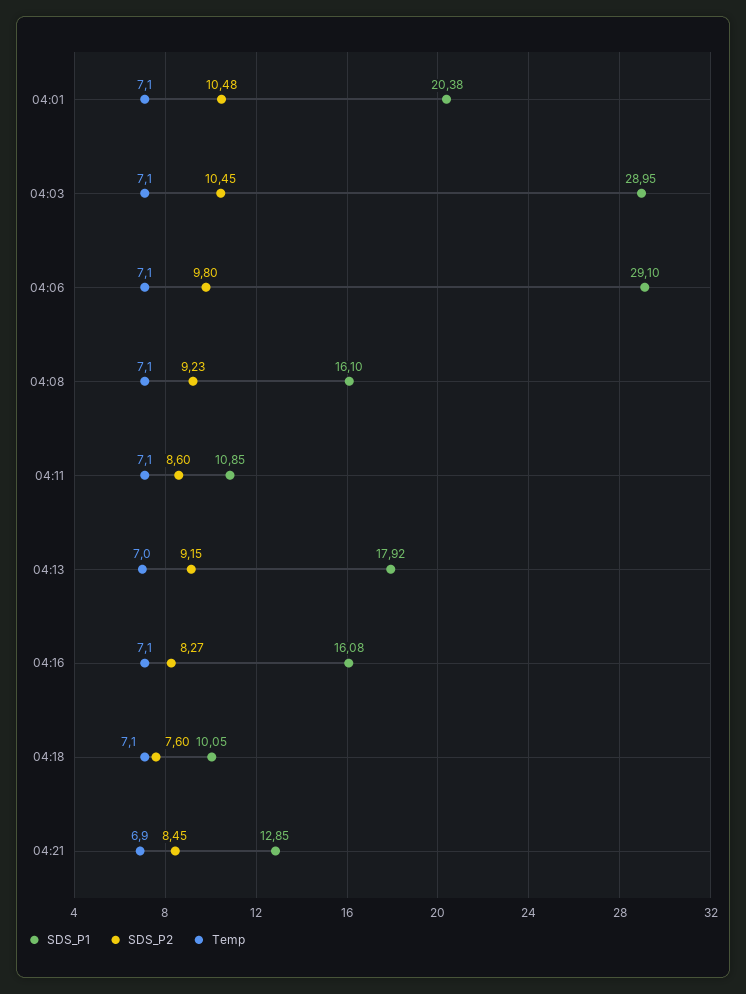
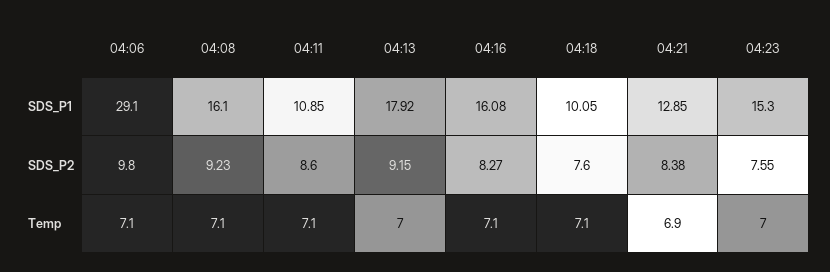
SDS_P1, 04:01: 20.38 -> none
SDS_P2, 04:01: 10.48 -> none
Temp, 04:01: 7.1 -> none
SDS_P1, 04:03: 28.95 -> none
SDS_P2, 04:03: 10.45 -> none
Temp, 04:03: 7.1 -> none
SDS_P2, 04:21: 8.45 -> 8.38
SDS_P1, 04:23: none -> 15.3
SDS_P2, 04:23: none -> 7.55
Temp, 04:23: none -> 7

